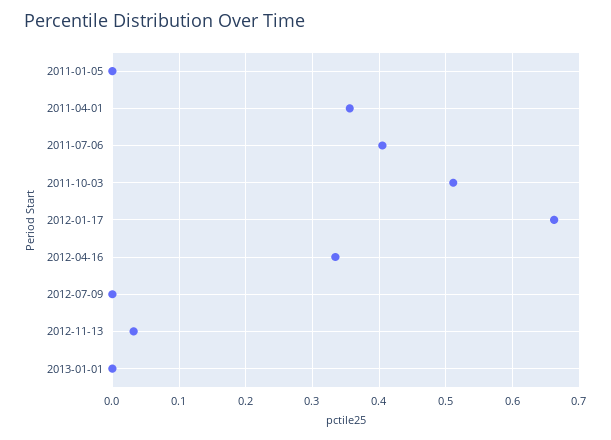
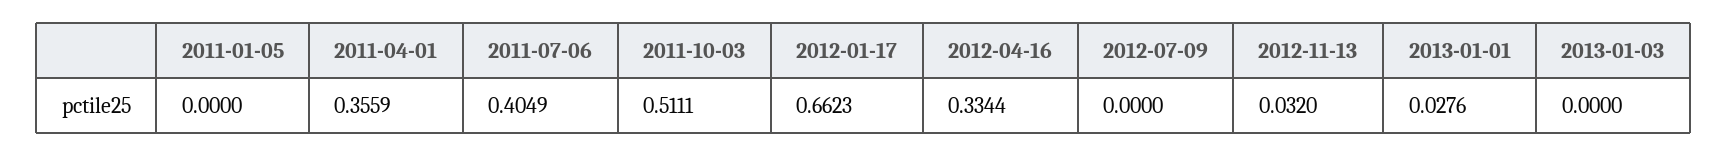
2013-01-01: 0 -> 0.0276
2013-01-03: none -> 0

